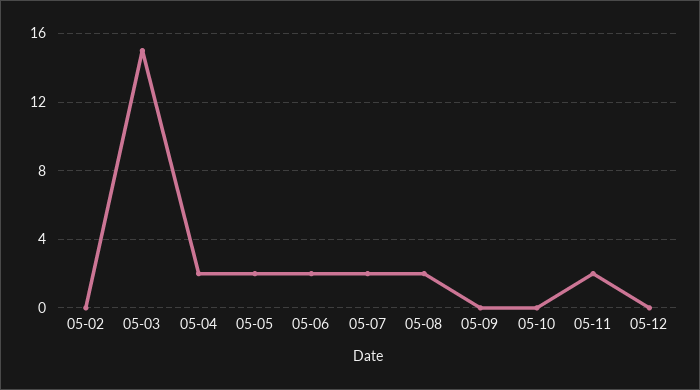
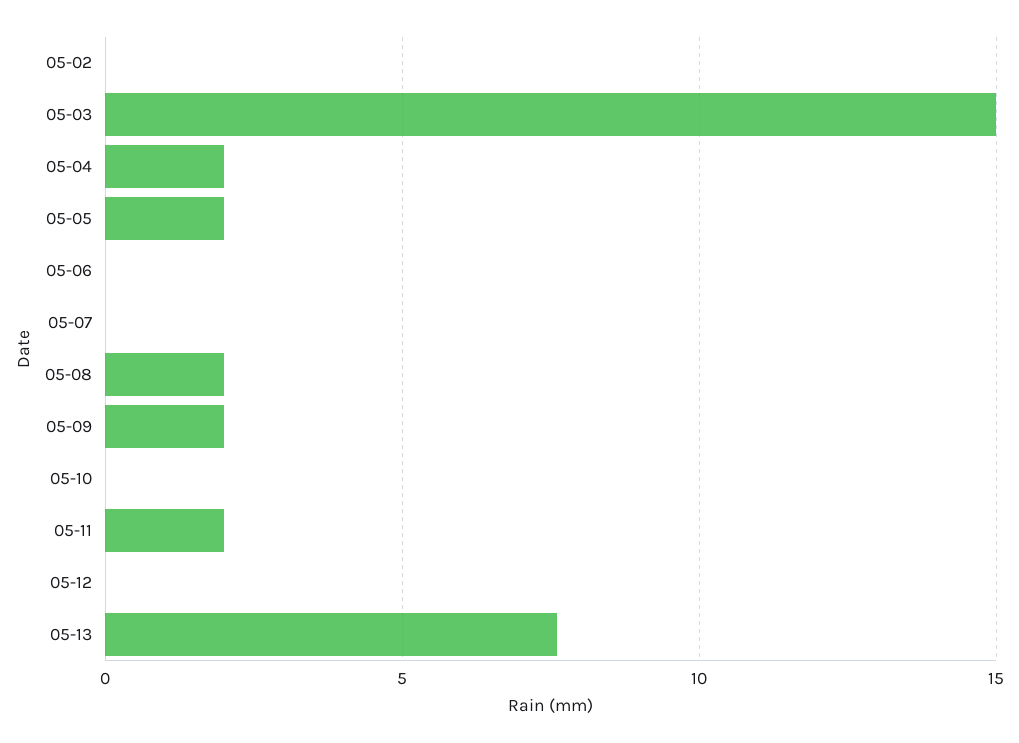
05-06: 2 -> 0
05-07: 2 -> 0
05-09: 0 -> 2
05-13: none -> 7.5

